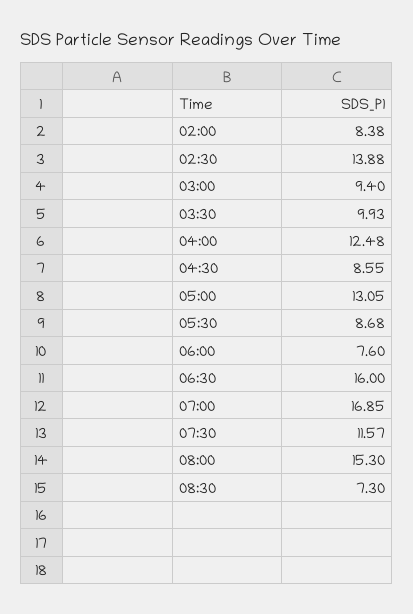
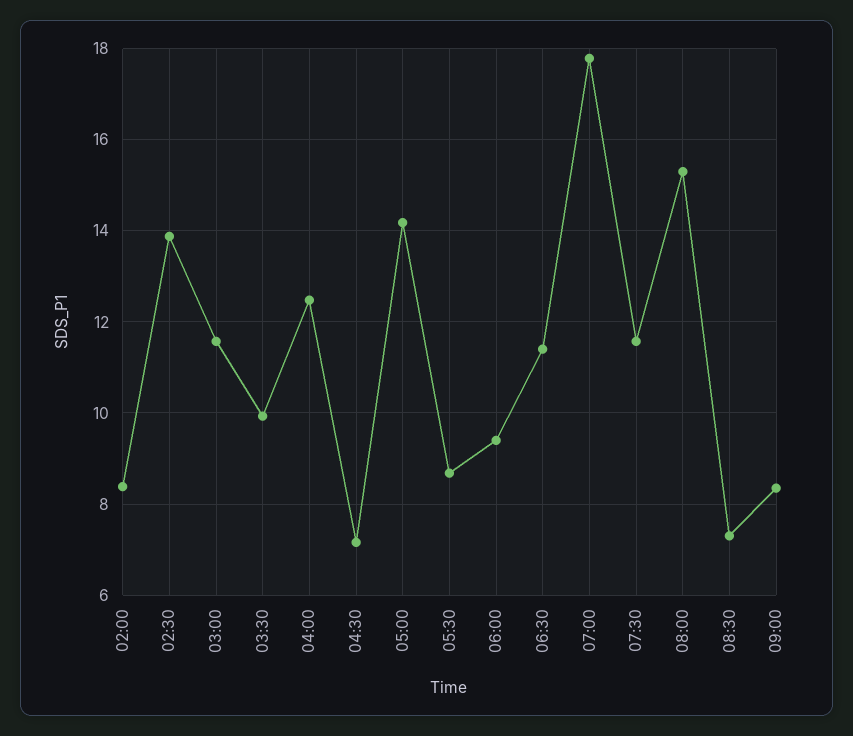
03:00: 9.4 -> 11.6
04:30: 8.55 -> 7.2
05:00: 13.05 -> 14.2
06:00: 7.6 -> 9.4
06:30: 16 -> 11.4
07:00: 16.85 -> 17.8
09:00: none -> 8.4

